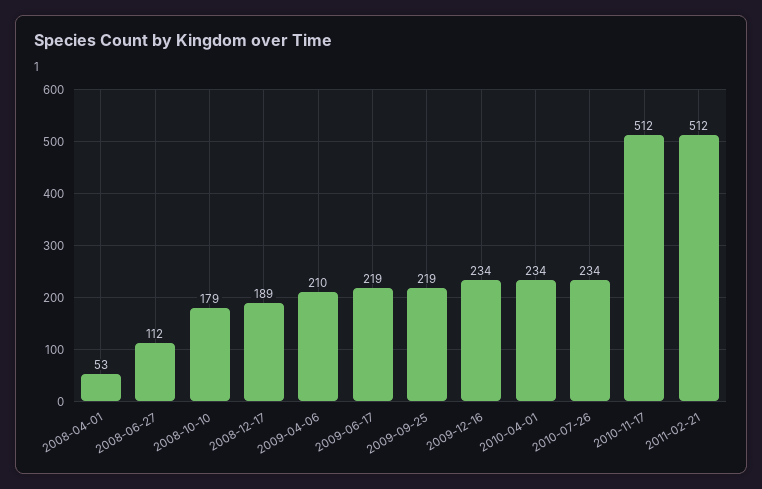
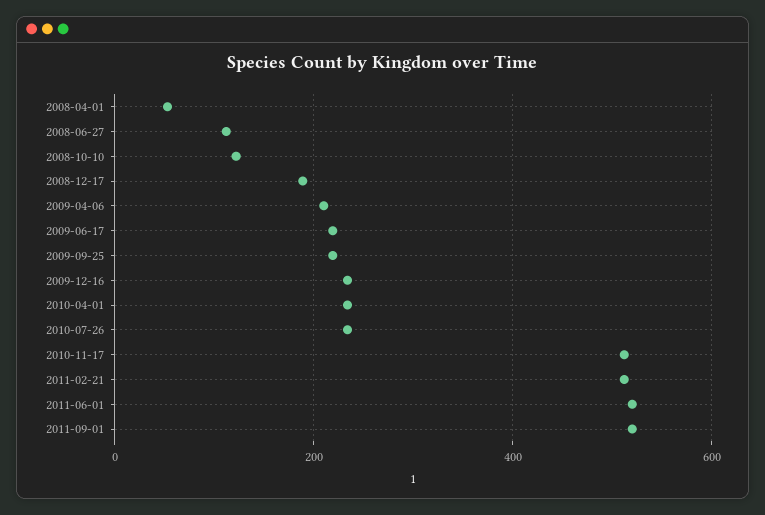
2008-10-10: 179 -> 120
2011-06-01: none -> 520
2011-09-01: none -> 520

